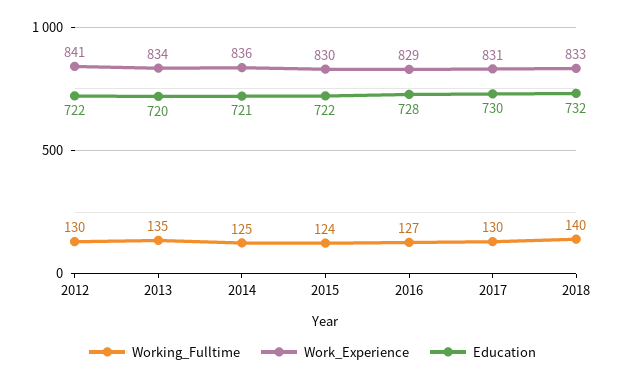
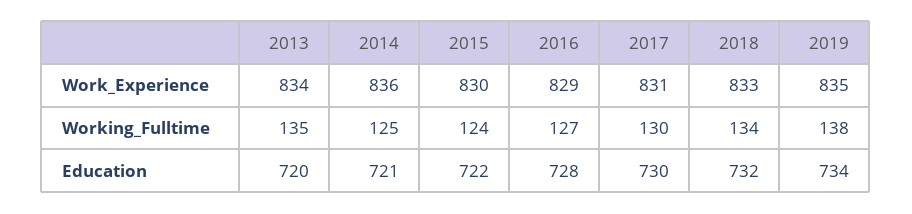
Working_Fulltime, 2012: 130 -> none
Work_Experience, 2012: 841 -> none
Education, 2012: 722 -> none
Working_Fulltime, 2018: 140 -> 134
Work_Experience, 2019: none -> 835
Working_Fulltime, 2019: none -> 138
Education, 2019: none -> 734

